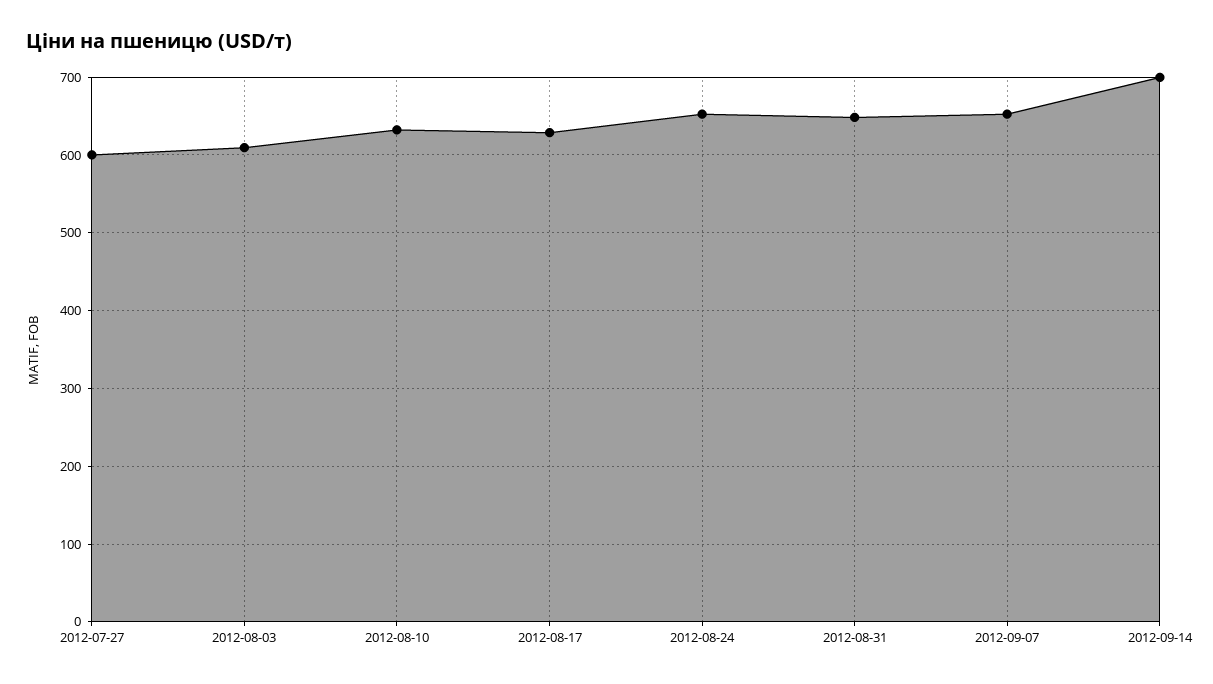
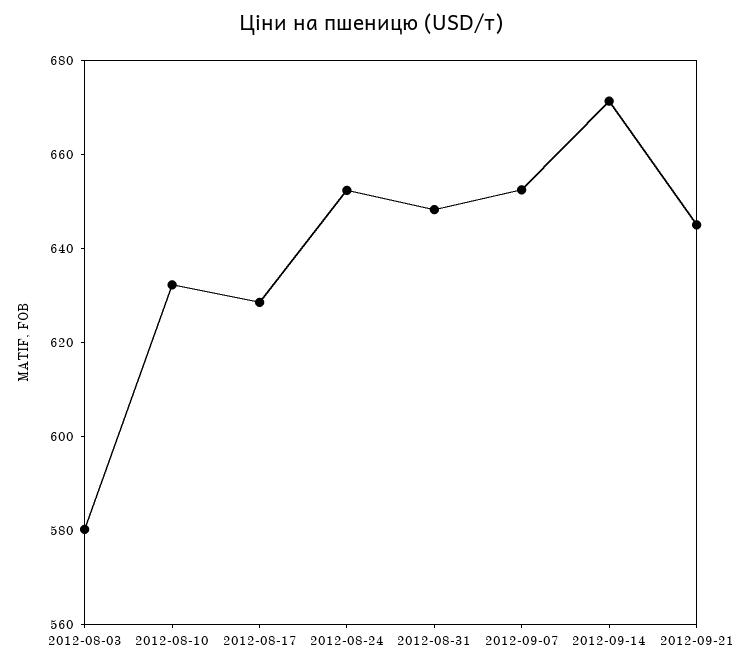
2012-07-27: 600 -> none
2012-08-03: 610 -> 580
2012-09-14: 700 -> 670
2012-09-21: none -> 645

